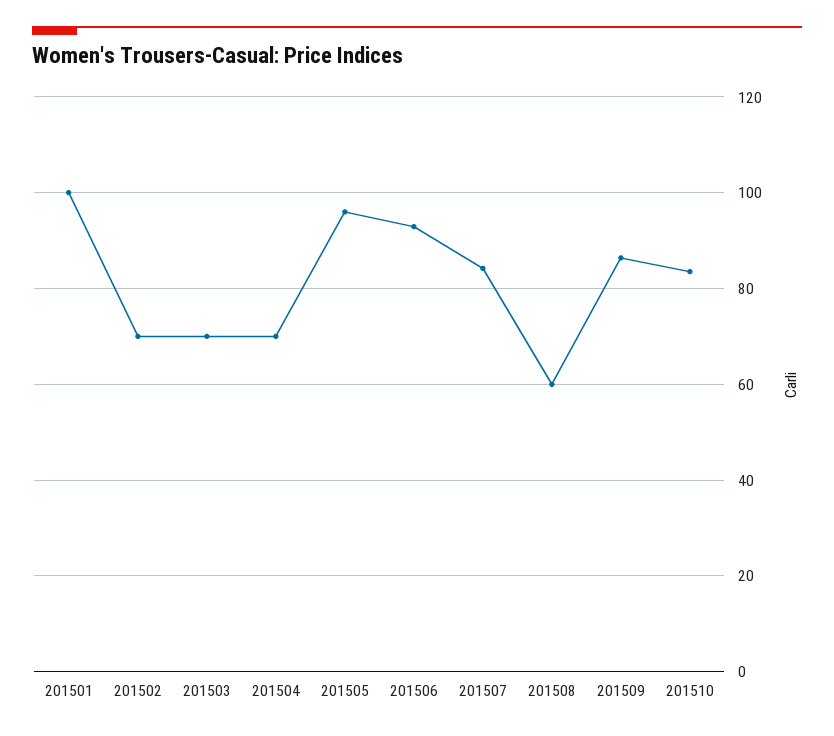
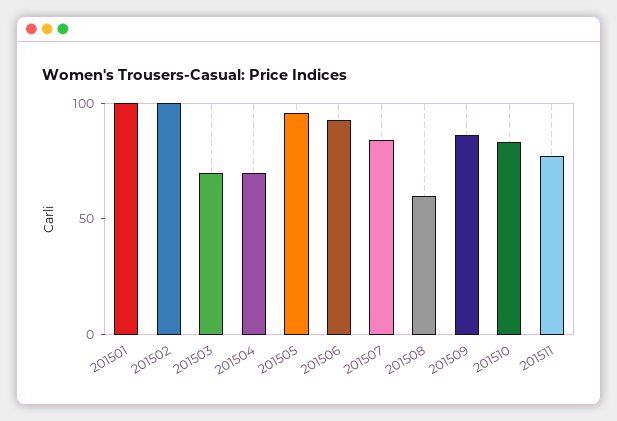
201502: 70 -> 100
201511: none -> 80

